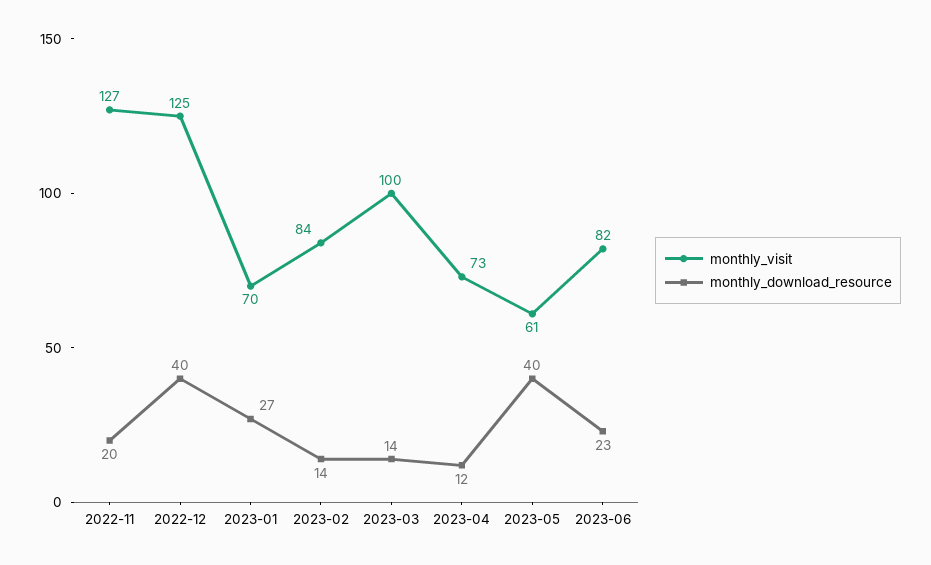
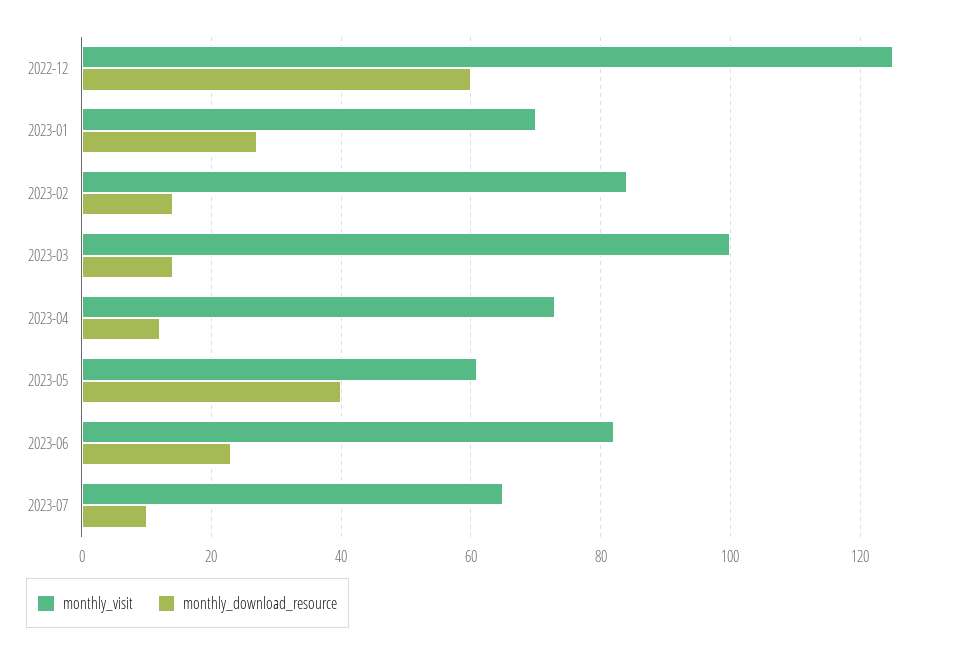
monthly_visit, 2022-11: 127 -> none
monthly_download_resource, 2022-11: 20 -> none
monthly_download_resource, 2022-12: 40 -> 60
monthly_visit, 2023-07: none -> 65
monthly_download_resource, 2023-07: none -> 10

